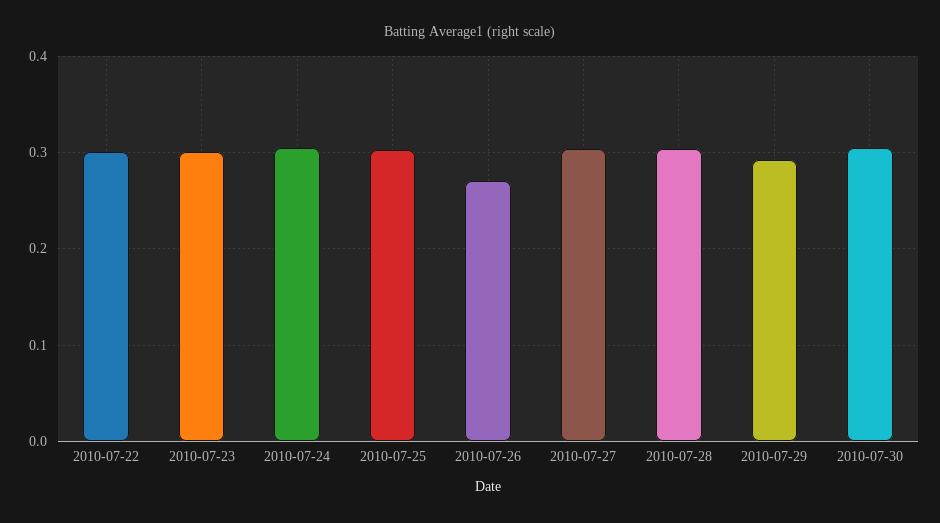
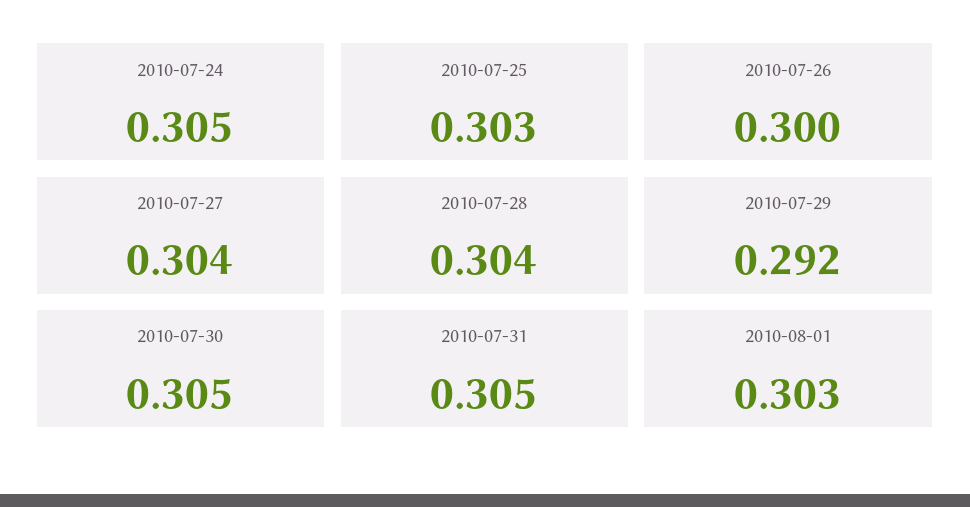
2010-07-22: 0.3 -> none
2010-07-23: 0.3 -> none
2010-07-26: 0.27 -> 0.3
2010-07-31: none -> 0.305
2010-08-01: none -> 0.303

